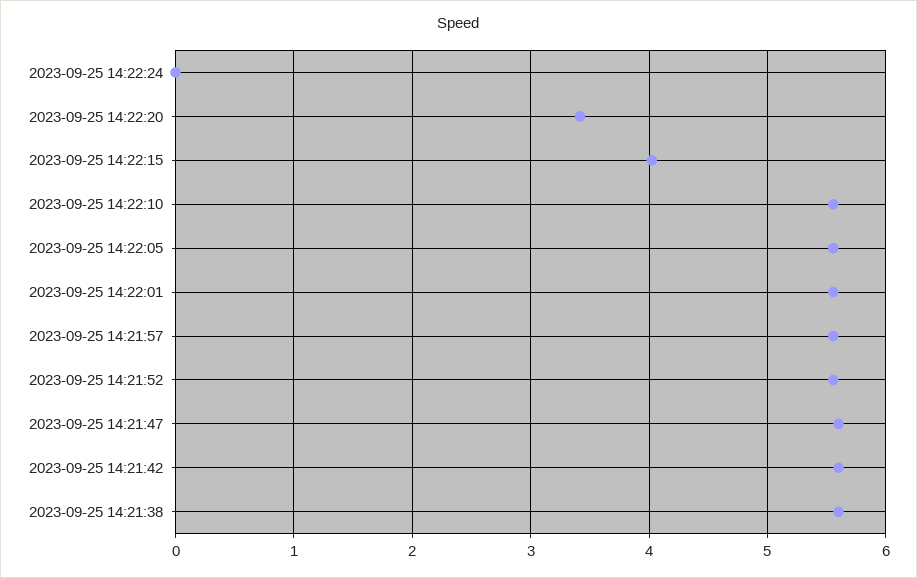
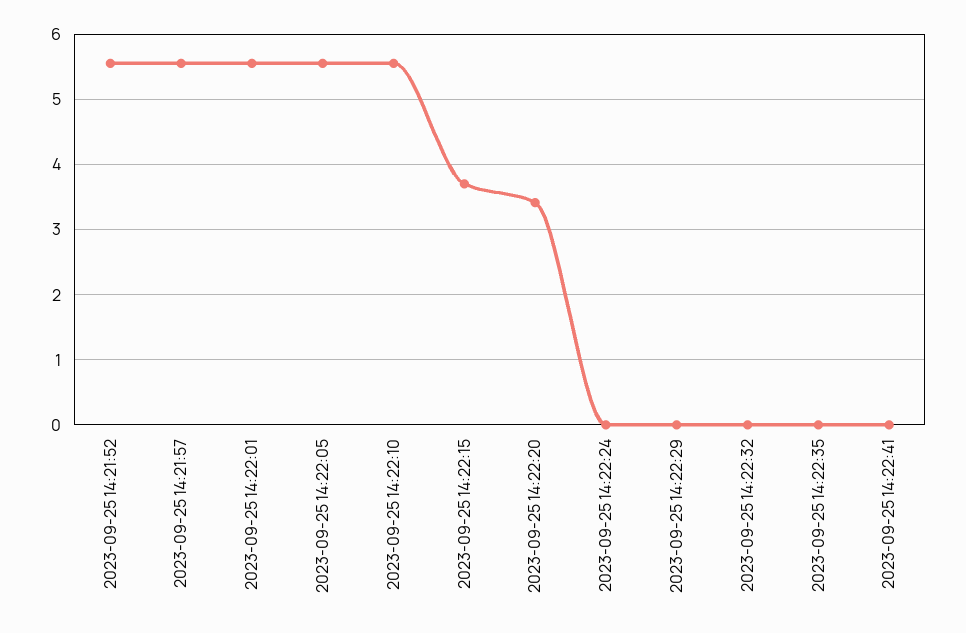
2023-09-25 14:22:15: 4 -> 3.7
2023-09-25 14:21:47: 5.6 -> none
2023-09-25 14:21:42: 5.6 -> none
2023-09-25 14:21:38: 5.6 -> none
2023-09-25 14:22:29: none -> 0
2023-09-25 14:22:32: none -> 0
2023-09-25 14:22:35: none -> 0
2023-09-25 14:22:41: none -> 0

